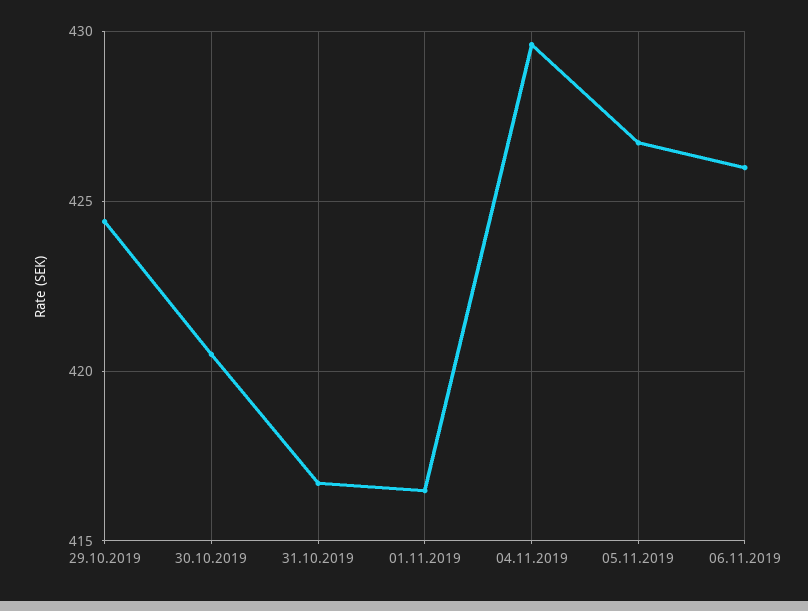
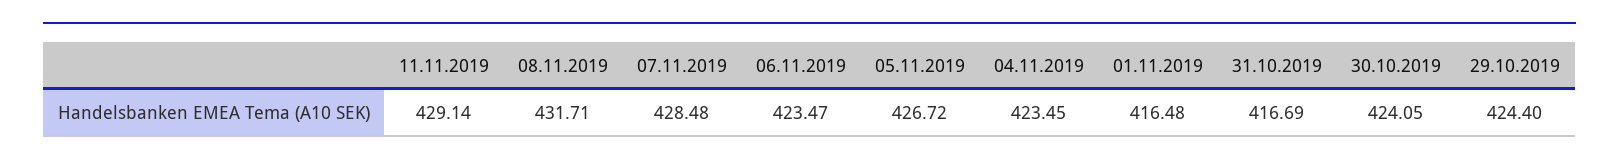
30.10.2019: 420.5 -> 424.05
04.11.2019: 429.5 -> 423.45
06.11.2019: 426 -> 423.47
11.11.2019: none -> 429.14
08.11.2019: none -> 431.71
07.11.2019: none -> 428.48

